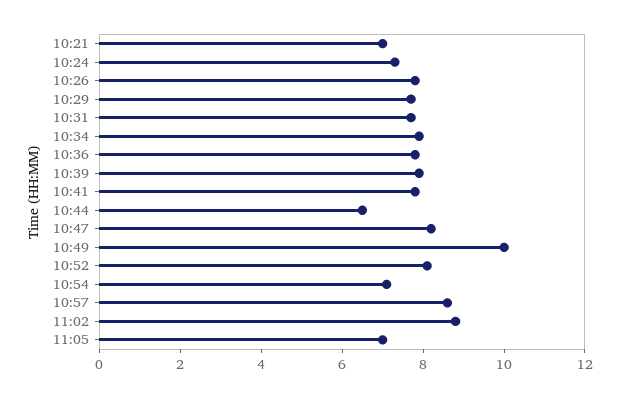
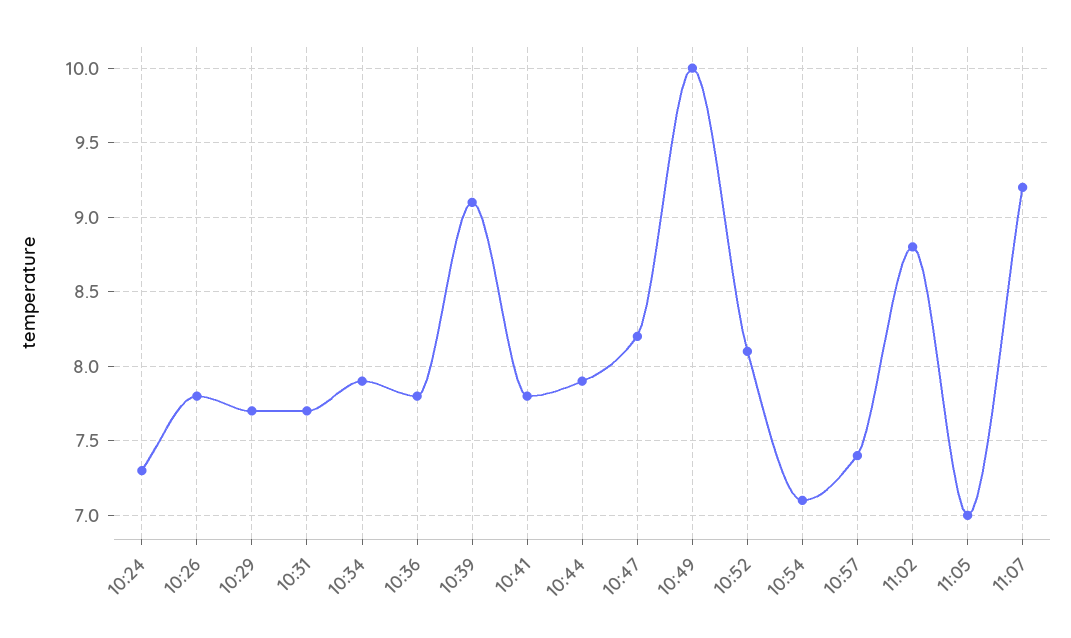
10:21: 7 -> none
10:39: 8 -> 9.1
10:44: 6.5 -> 7.9
10:57: 8.5 -> 7.4
11:07: none -> 9.2

